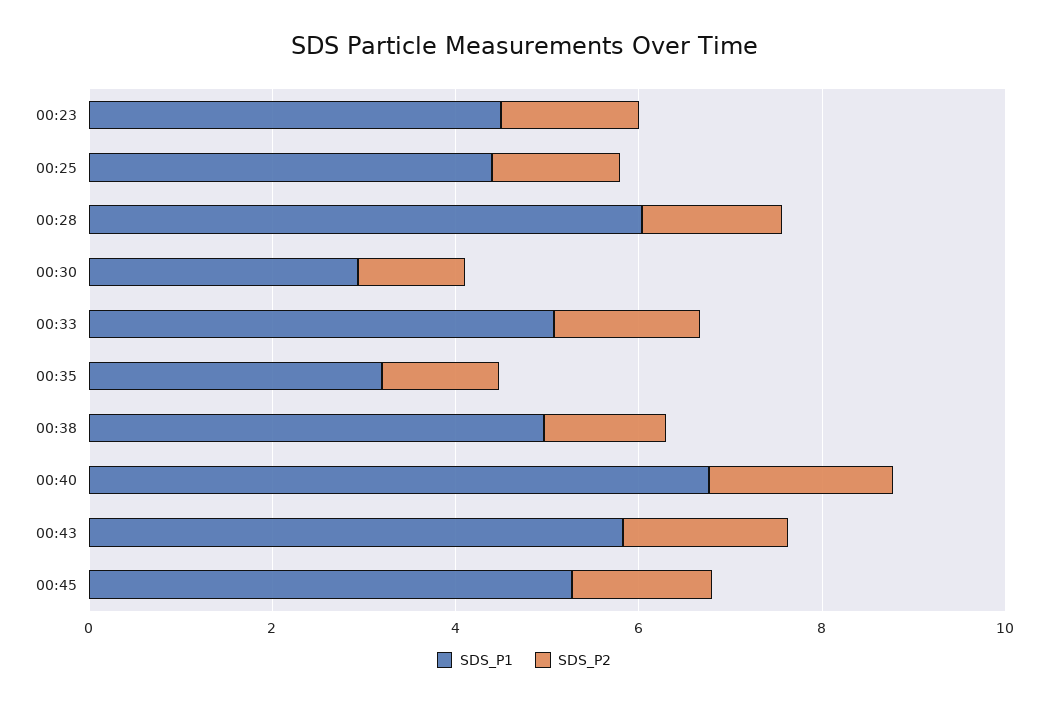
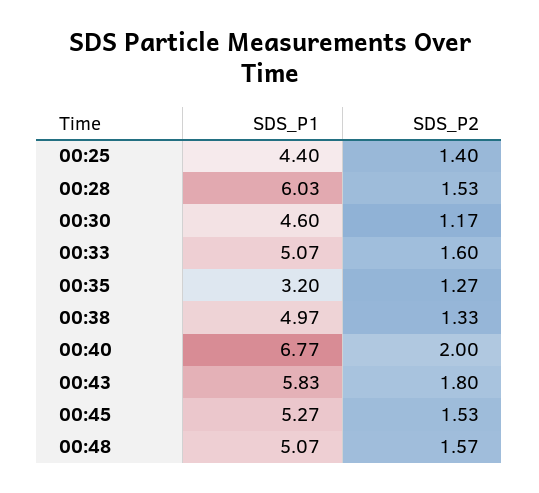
SDS_P1, 00:23: 4.5 -> none
SDS_P2, 00:23: 1.5 -> none
SDS_P1, 00:30: 3 -> 4.6
SDS_P1, 00:48: none -> 5.07
SDS_P2, 00:48: none -> 1.57

